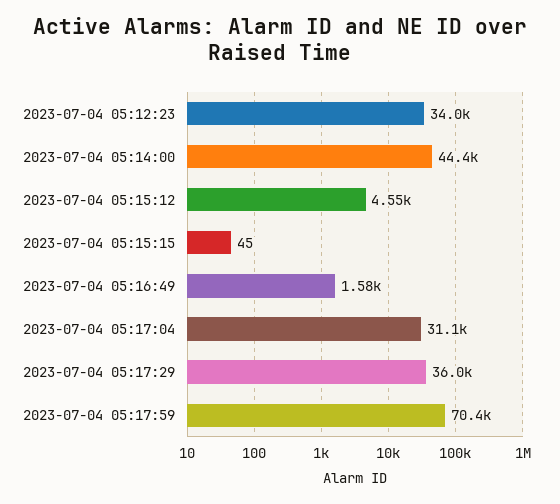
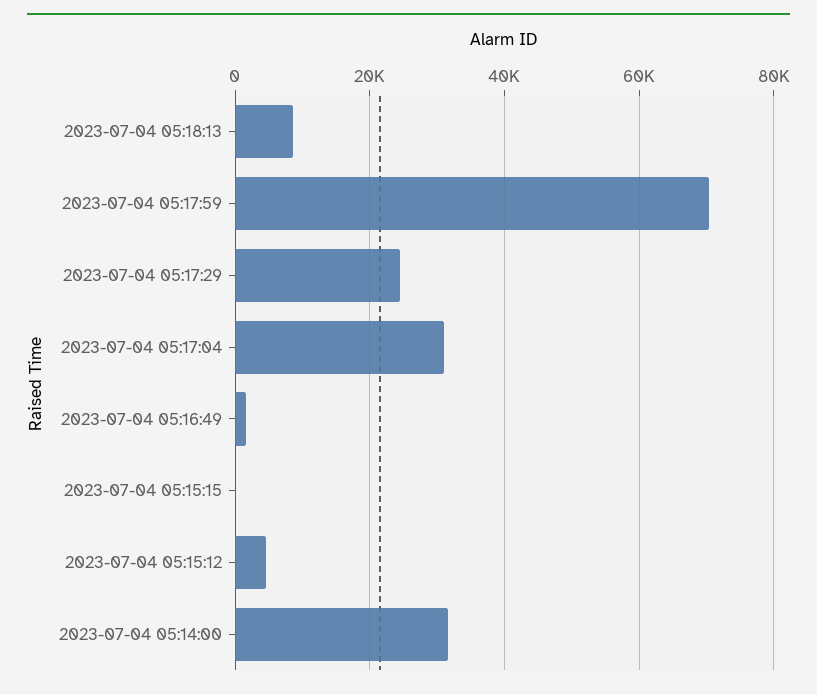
2023-07-04 05:12:23: 34000 -> none
2023-07-04 05:14:00: 44400 -> 32000
2023-07-04 05:17:29: 36000 -> 24000
2023-07-04 05:18:13: none -> 8000

